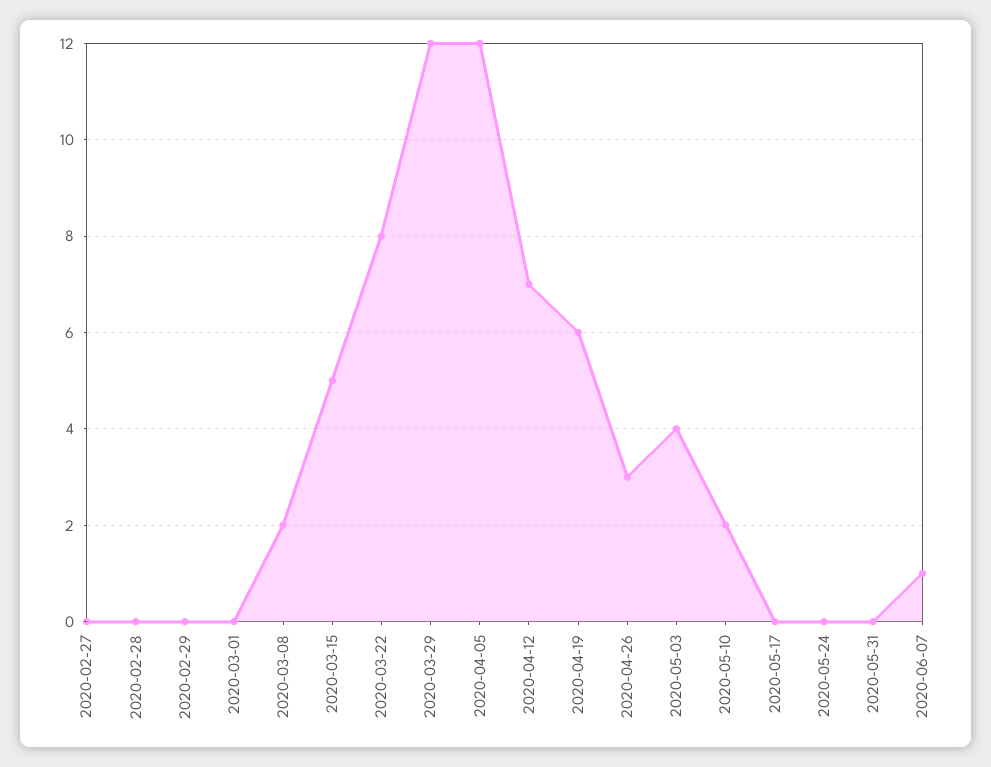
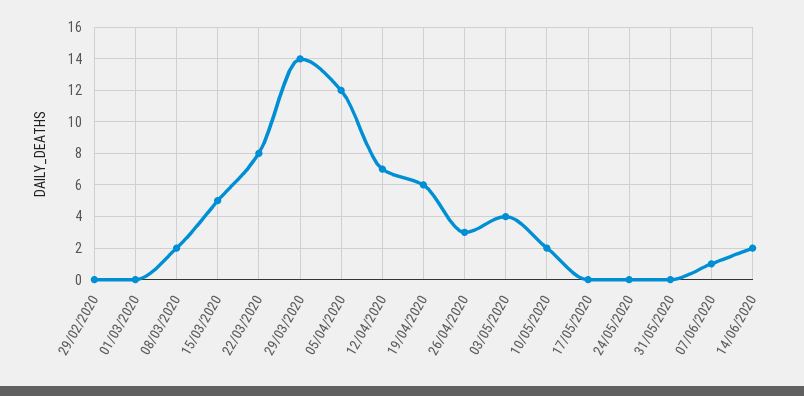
2020-02-27: 0 -> none
2020-02-28: 0 -> none
2020-03-29: 12 -> 14
14/06/2020: none -> 2

